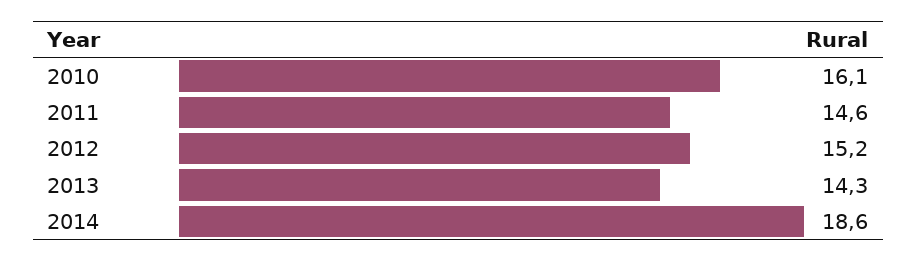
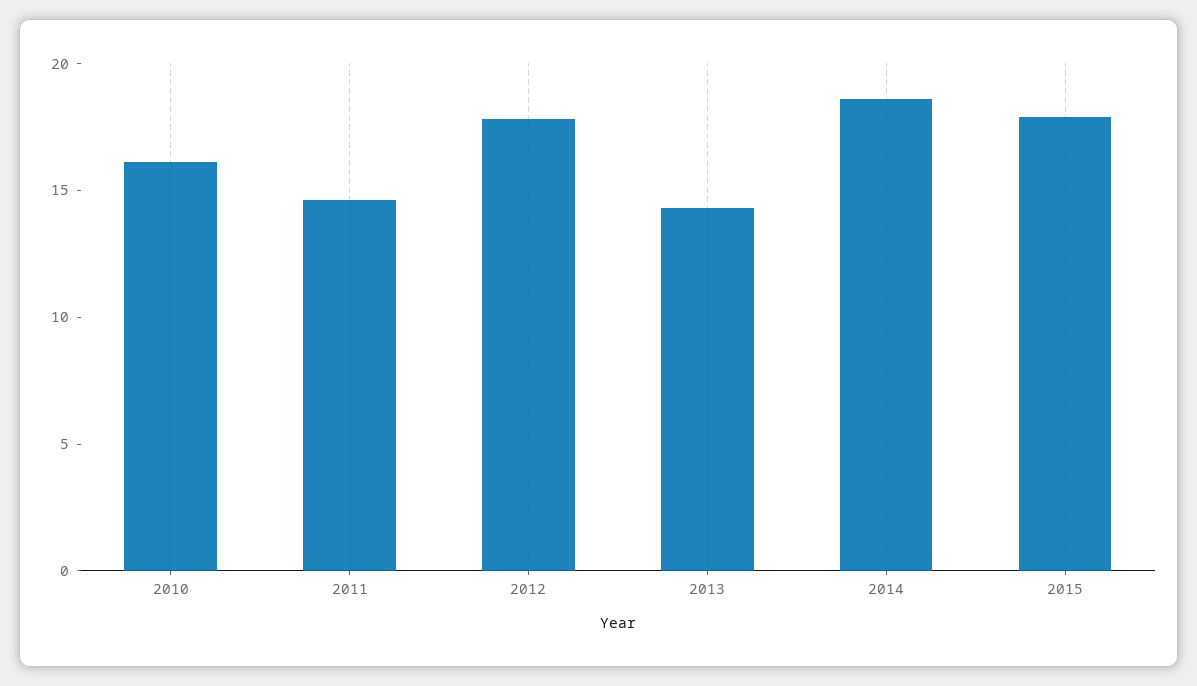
2012: 15.2 -> 18
2015: none -> 18

